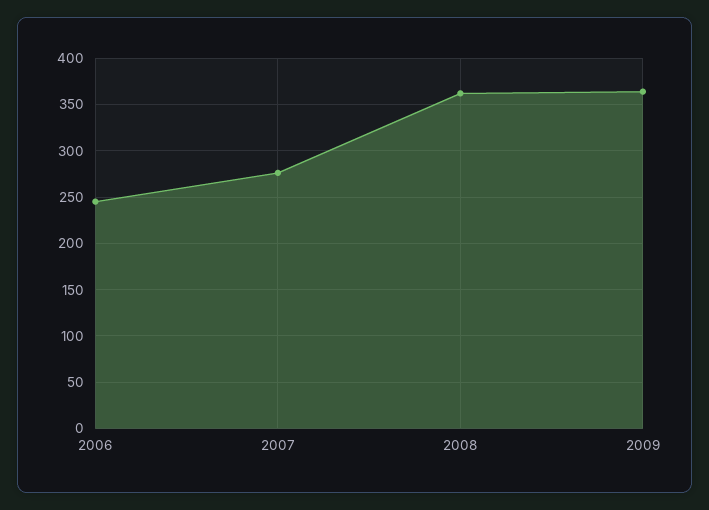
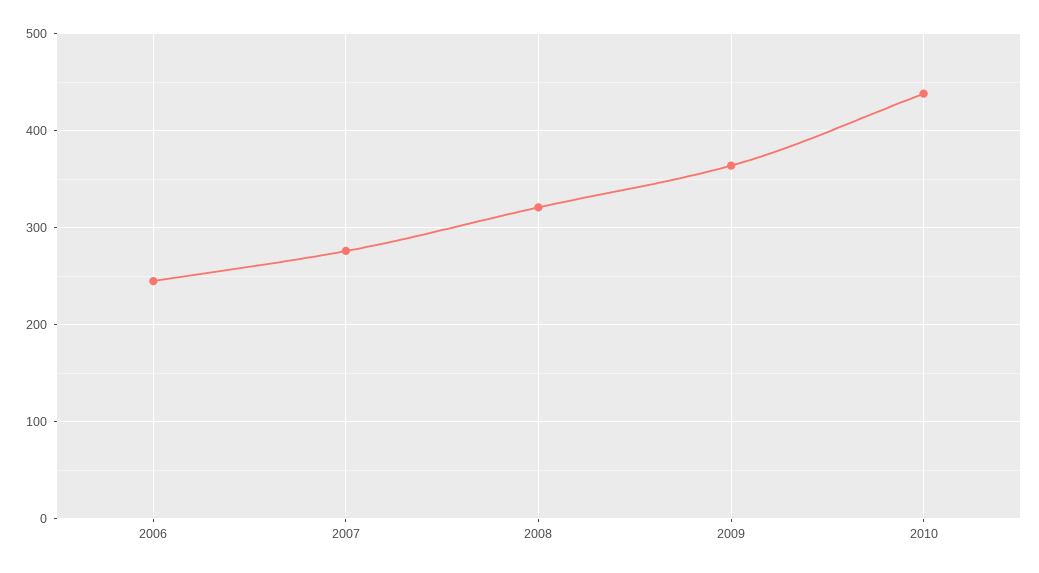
2008: 360 -> 320
2010: none -> 440

